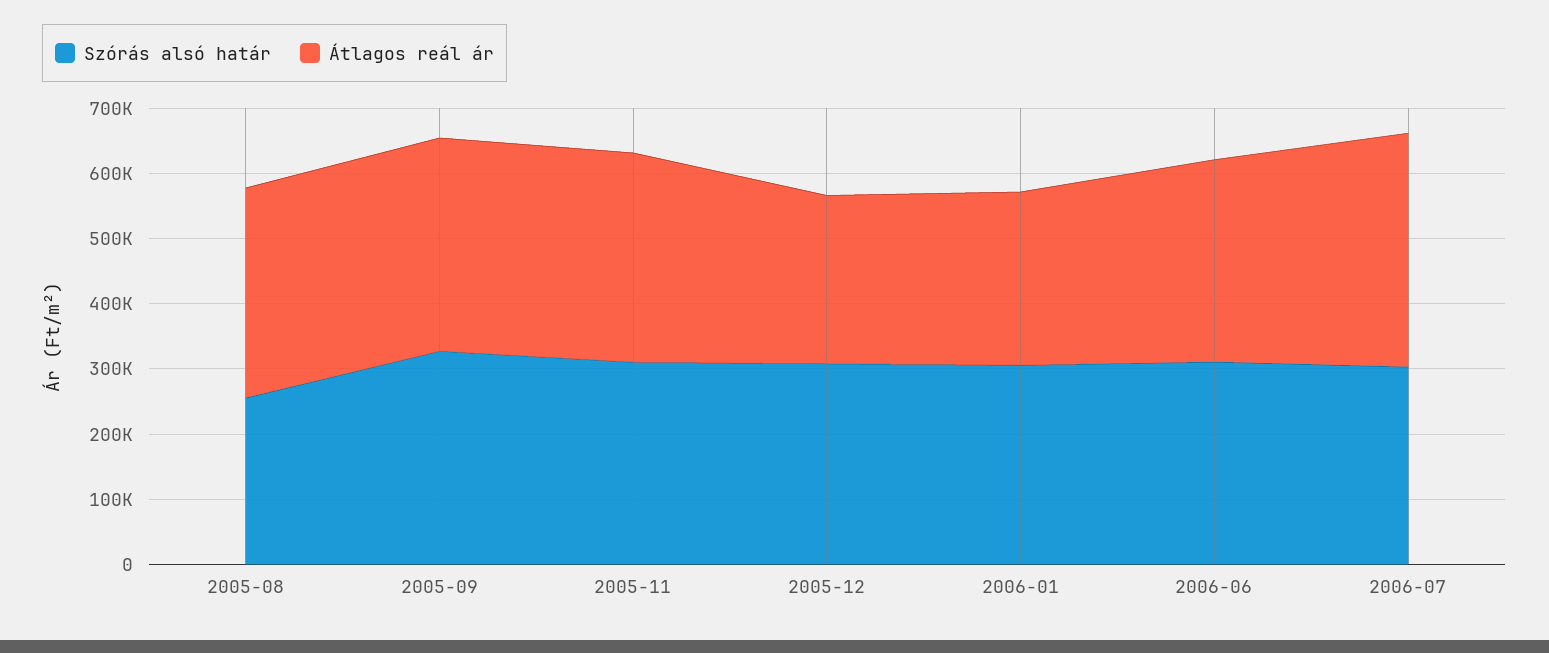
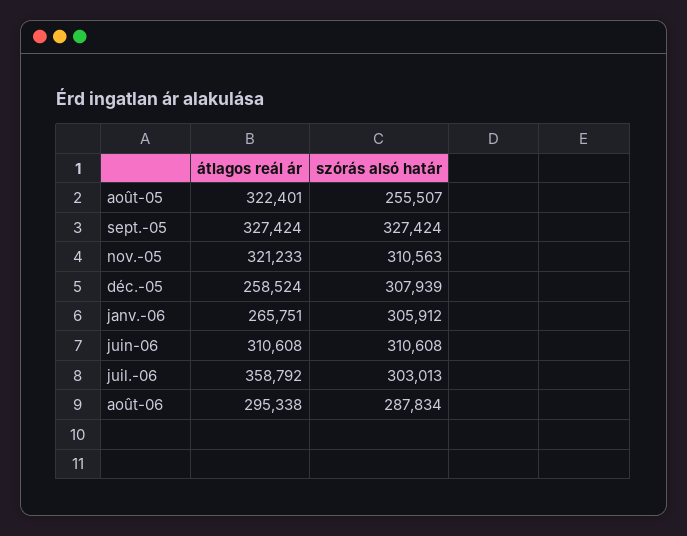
Átlagos reál ár, août-06: none -> 295338
Szórás alsó határ, août-06: none -> 287834

